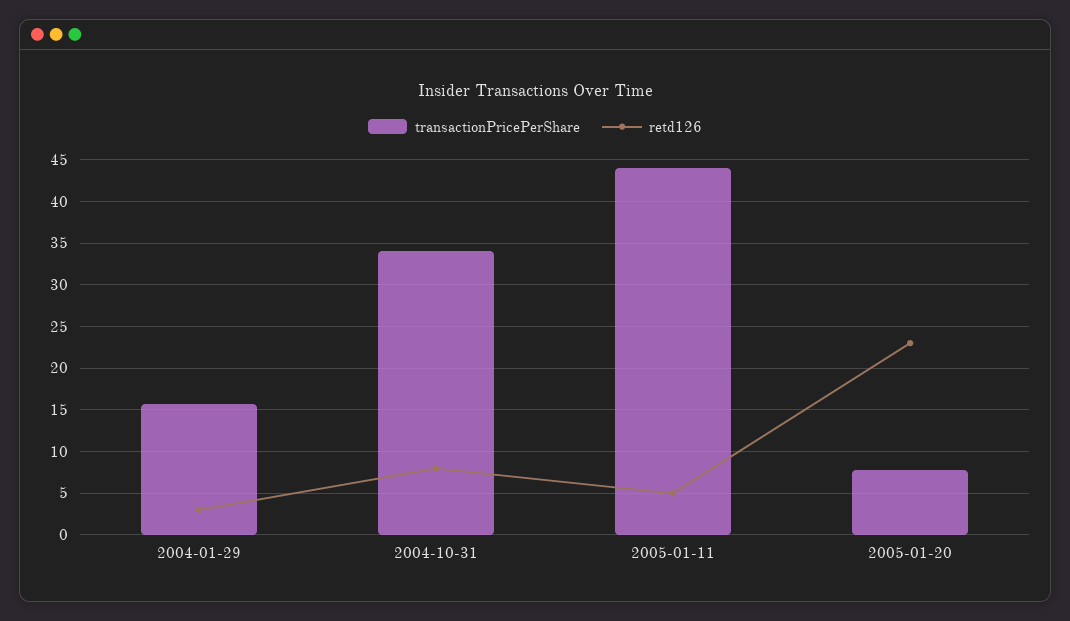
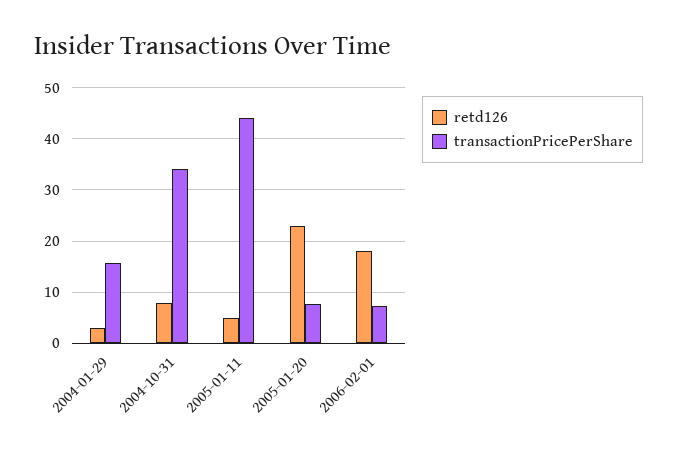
retd126, 2006-02-01: none -> 18
transactionPricePerShare, 2006-02-01: none -> 8

